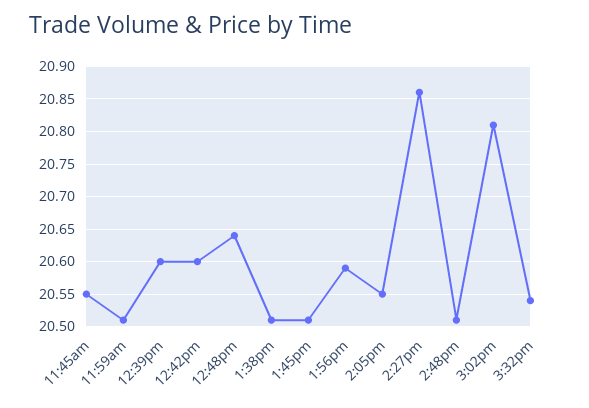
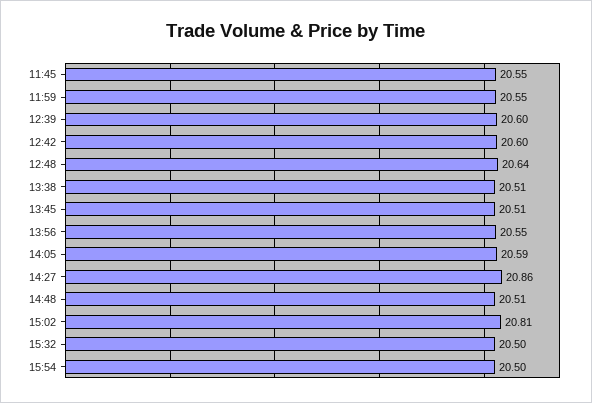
11:59am: 20.51 -> 20.55
1:56pm: 20.59 -> 20.55
2:05pm: 20.55 -> 20.59
3:32pm: 20.54 -> 20.5
15:54: none -> 20.5

